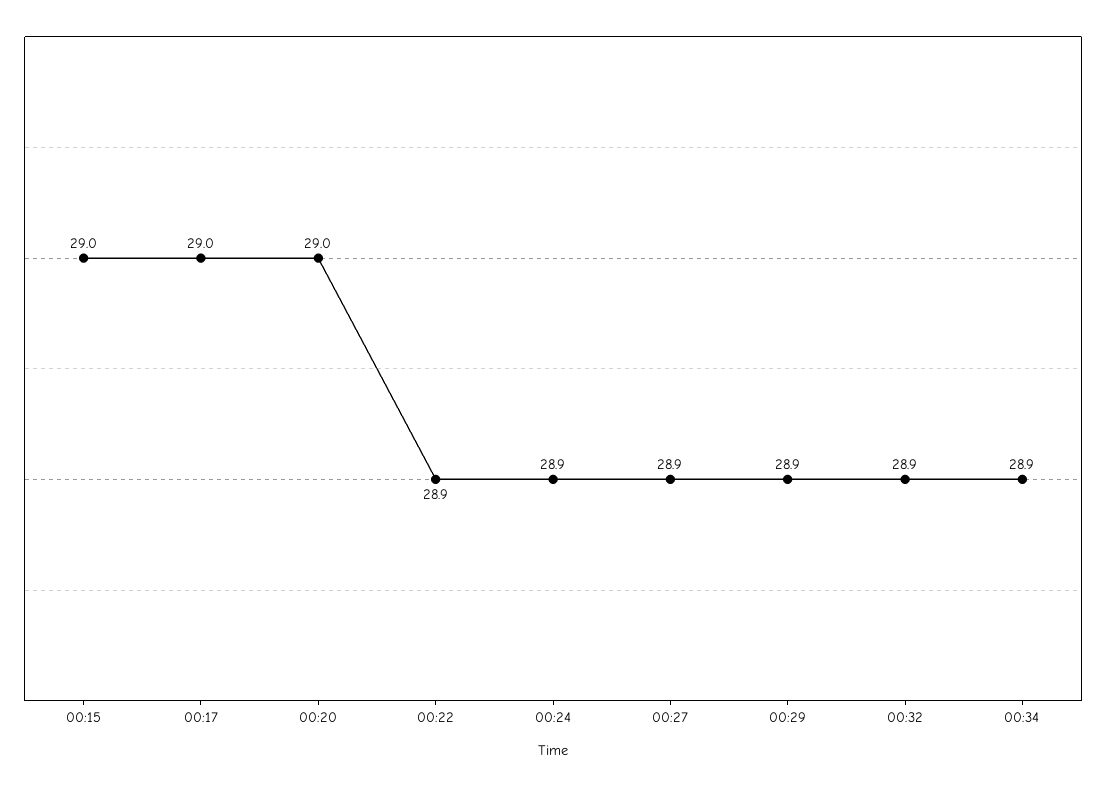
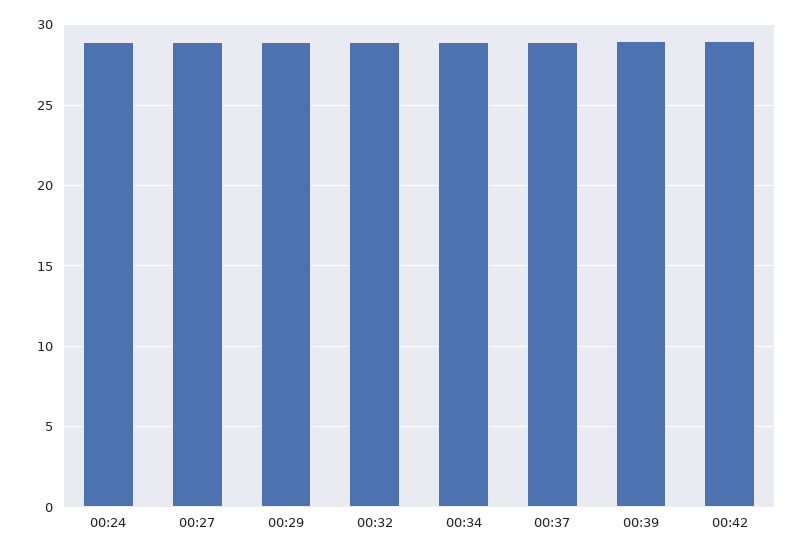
00:15: 29 -> none
00:17: 29 -> none
00:20: 29 -> none
00:22: 28.9 -> none
00:37: none -> 29
00:39: none -> 29
00:42: none -> 29

